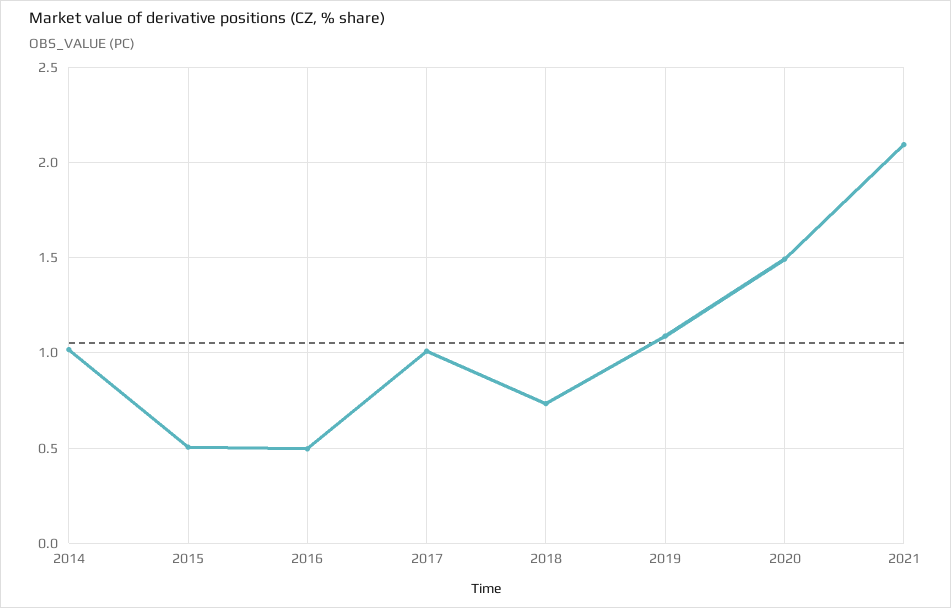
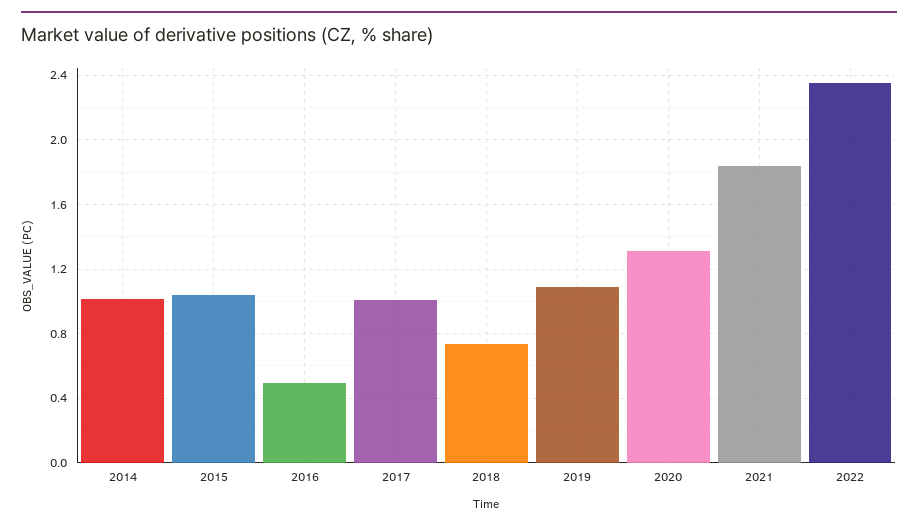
2015: 0.5 -> 1.05
2020: 1.5 -> 1.3
2021: 2.1 -> 1.85
2022: none -> 2.35

